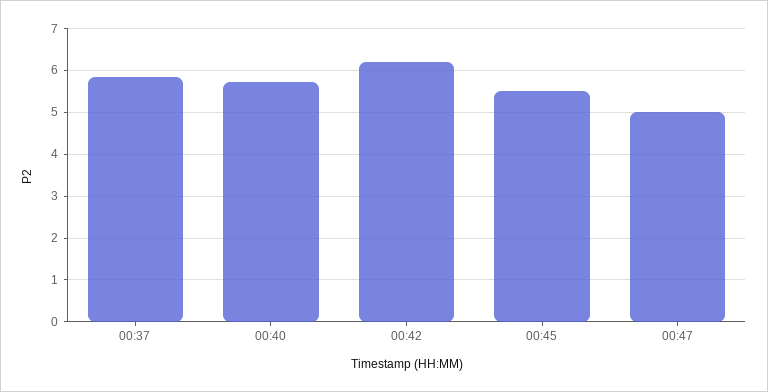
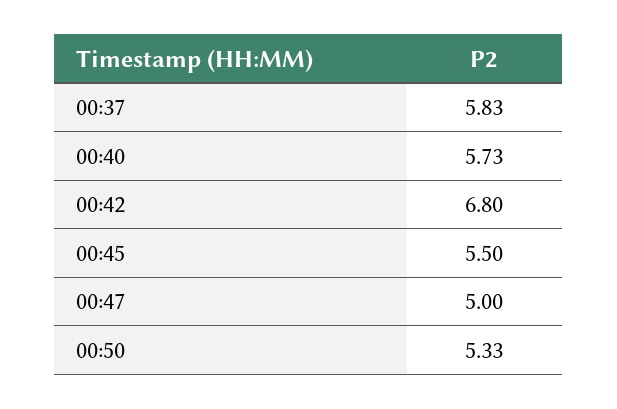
00:42: 6.2 -> 6.8
00:50: none -> 5.33

